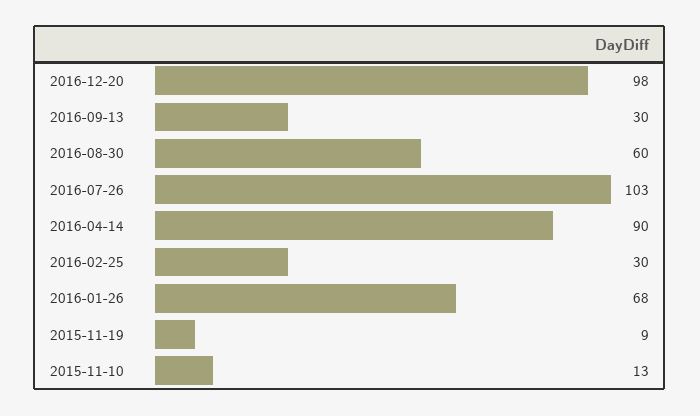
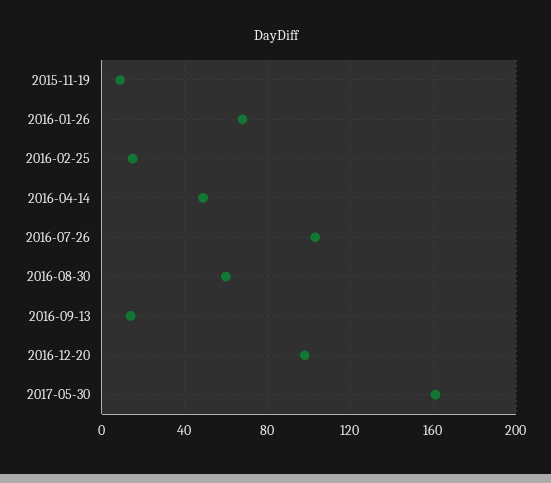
2016-09-13: 30 -> 15
2016-04-14: 90 -> 50
2016-02-25: 30 -> 15
2015-11-10: 13 -> none
2017-05-30: none -> 160

